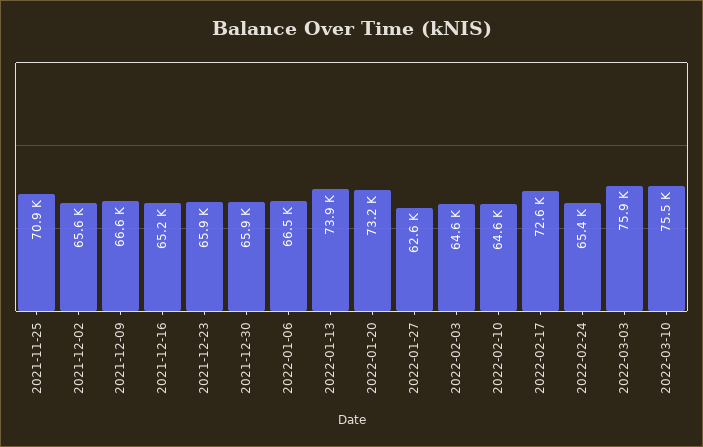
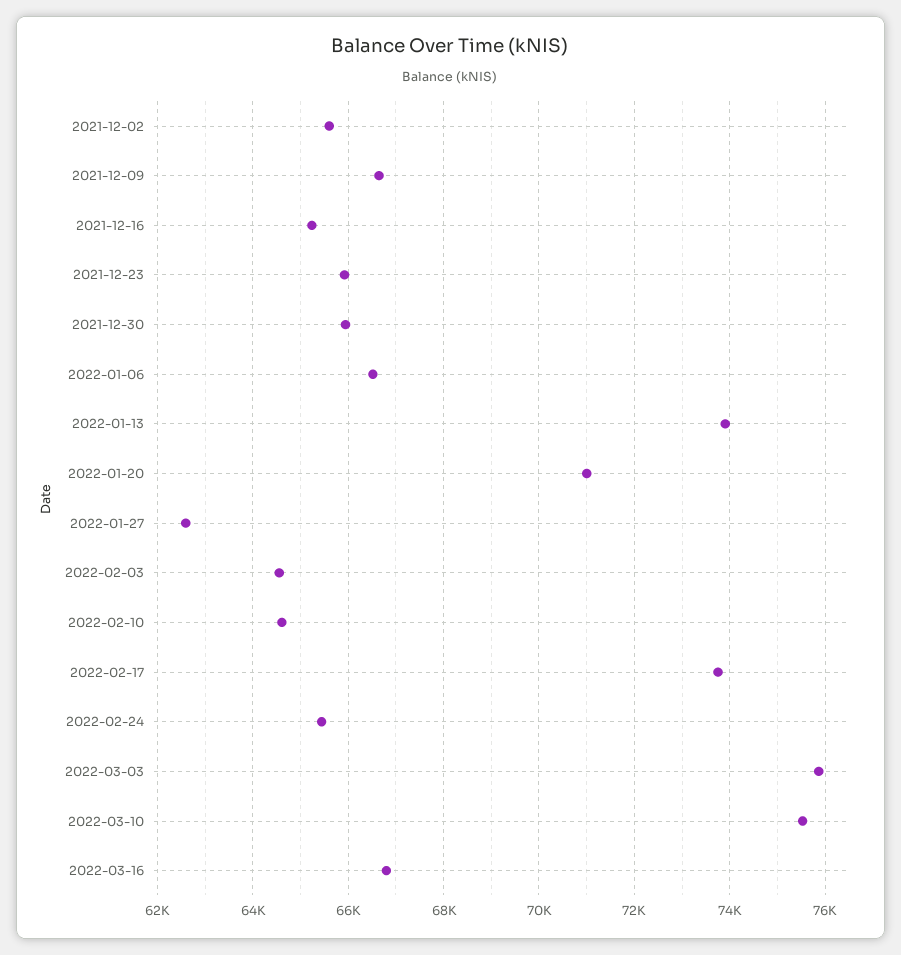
2021-11-25: 70900 -> none
2022-01-20: 73200 -> 71000
2022-02-17: 72600 -> 73800
2022-03-16: none -> 66800

